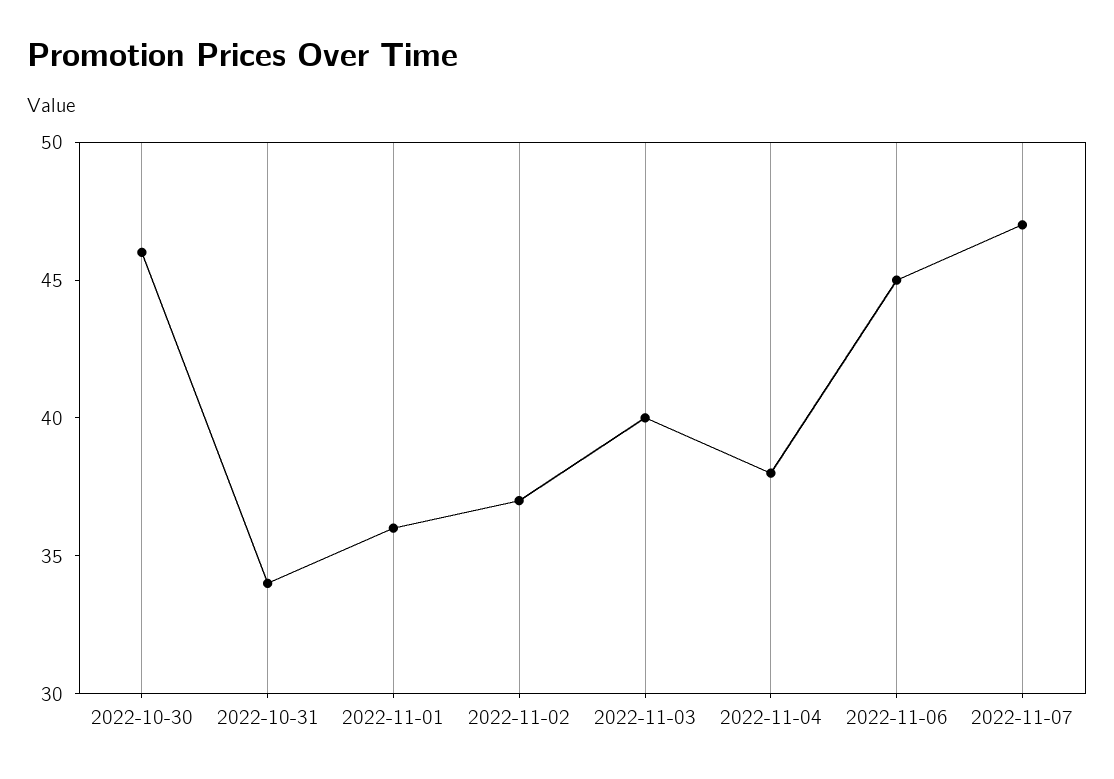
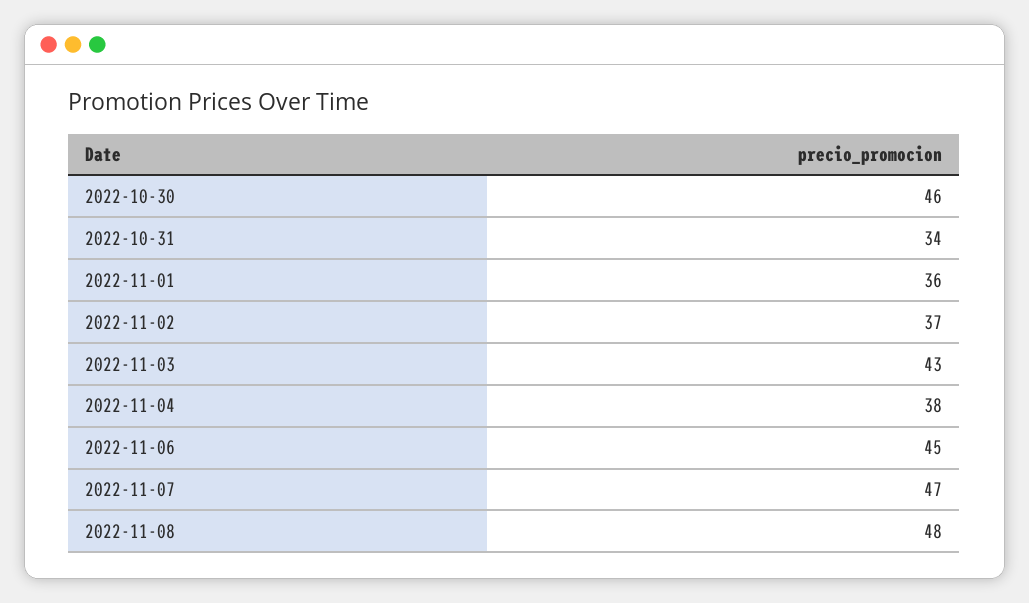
2022-11-03: 40 -> 43
2022-11-08: none -> 48

